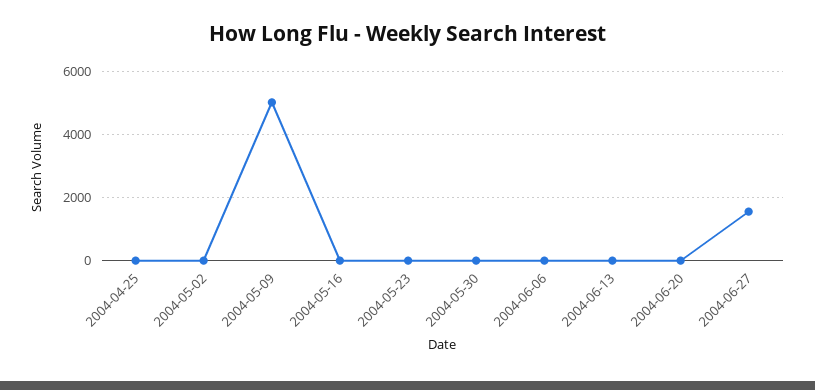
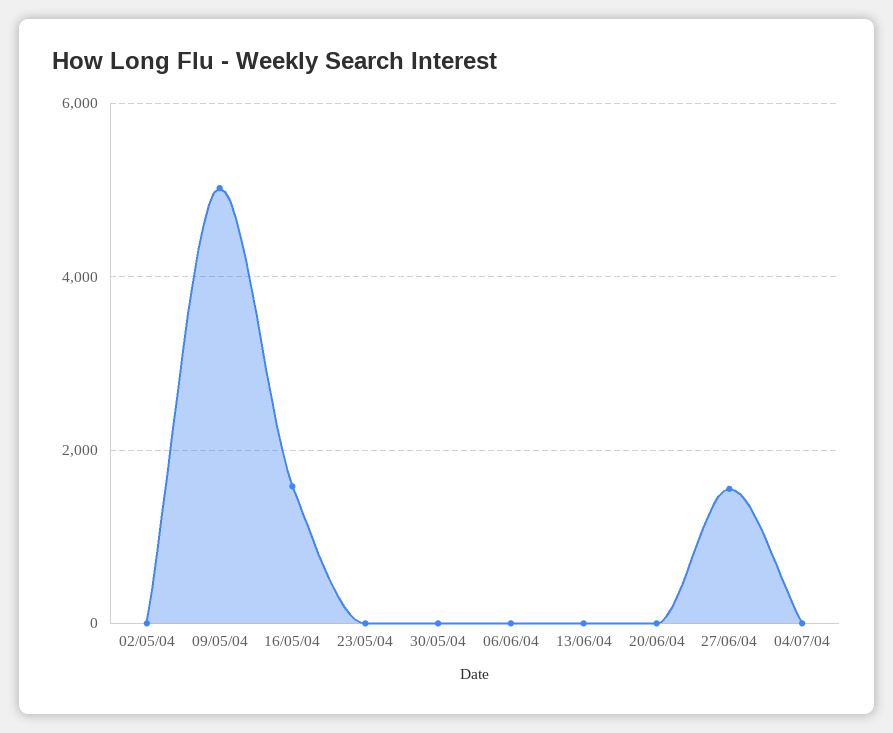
2004-04-25: 0 -> none
2004-05-16: 0 -> 1600
04/07/04: none -> 0

